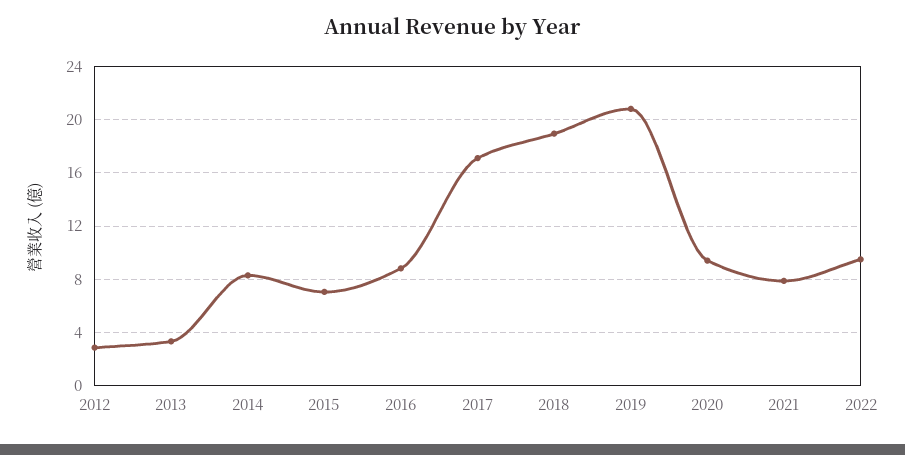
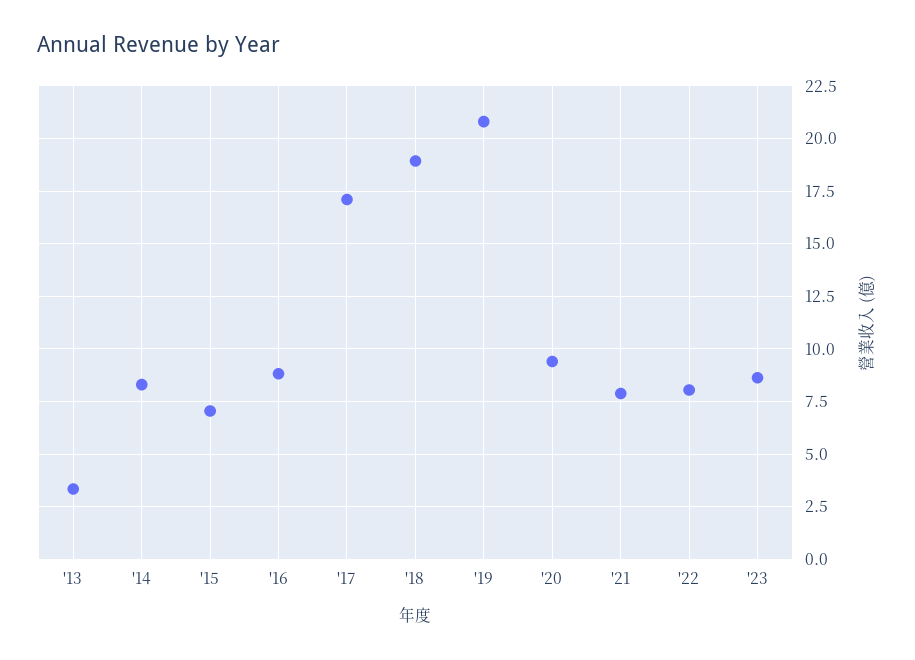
2012: 3 -> none
2022: 9.5 -> 8
'23: none -> 8.5

